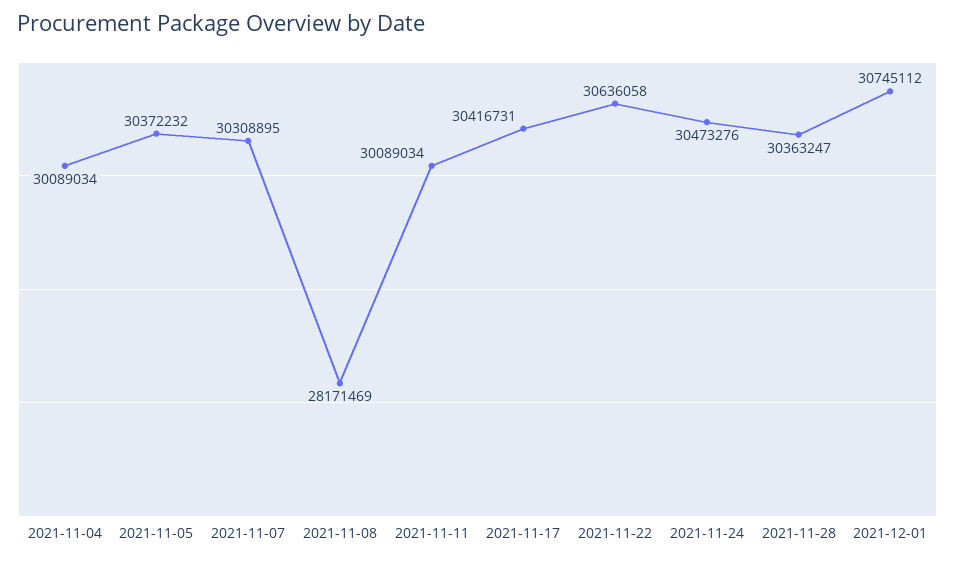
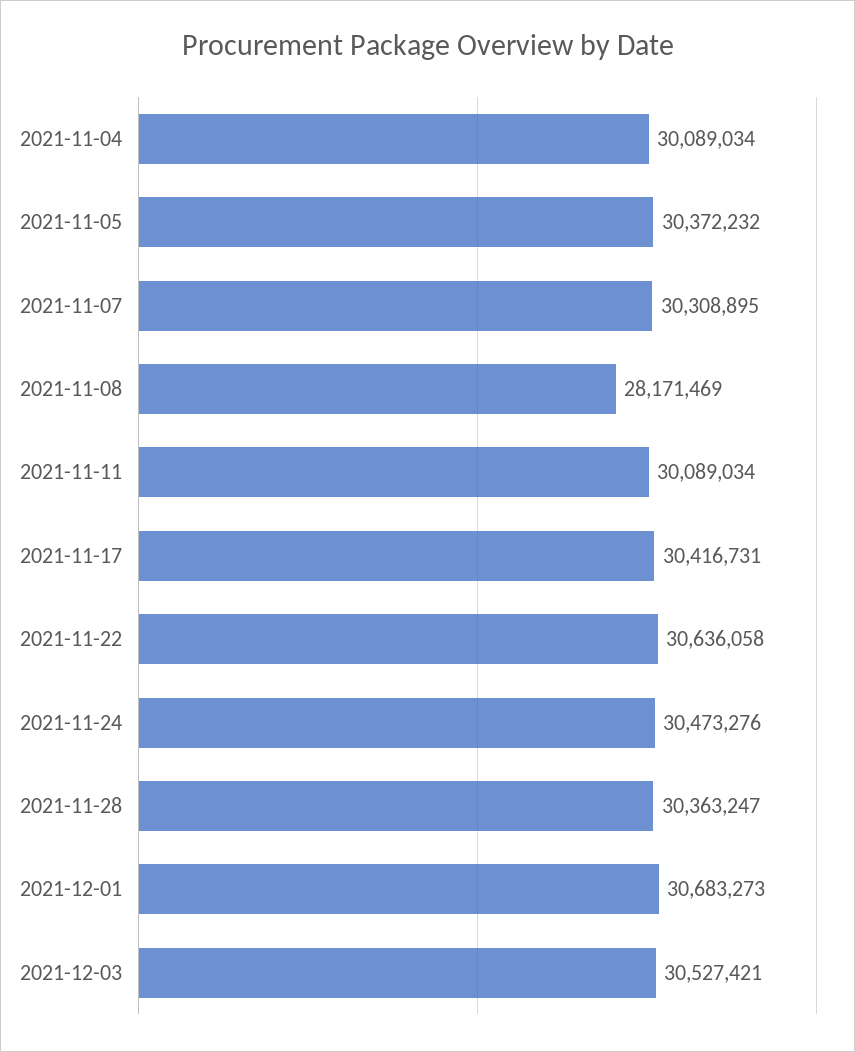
2021-12-01: 30745112 -> 30683273
2021-12-03: none -> 30527421

